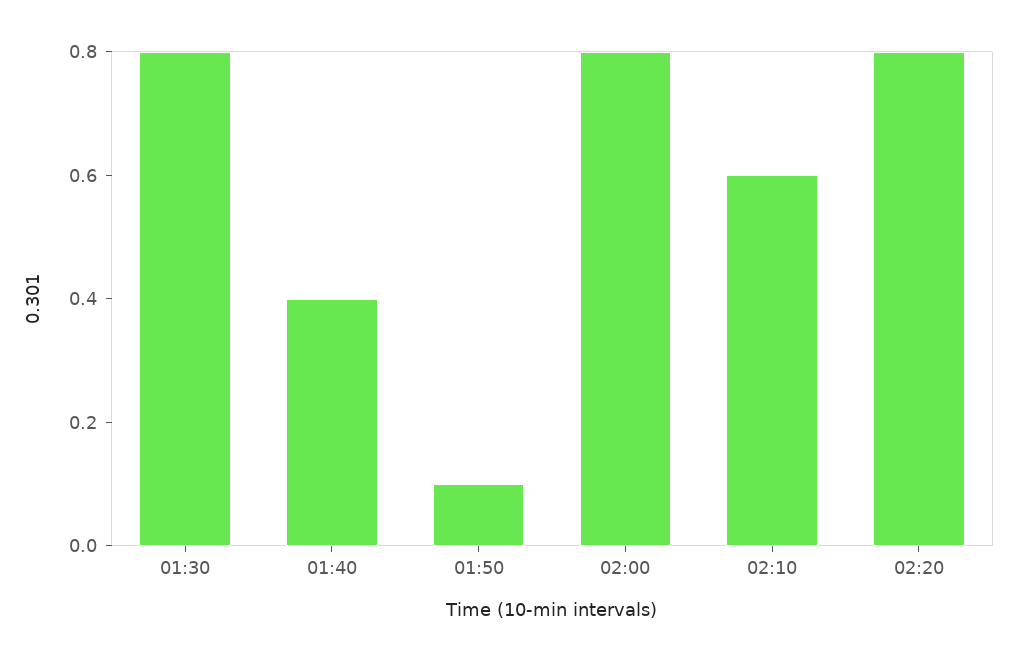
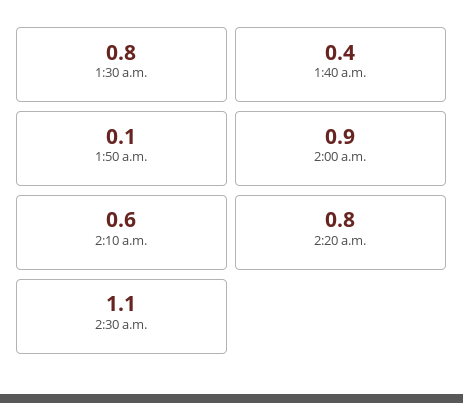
02:00: 0.8 -> 0.9
2:30 a.m.: none -> 1.1

